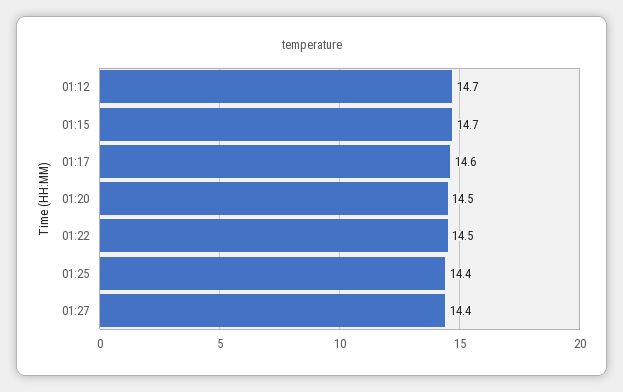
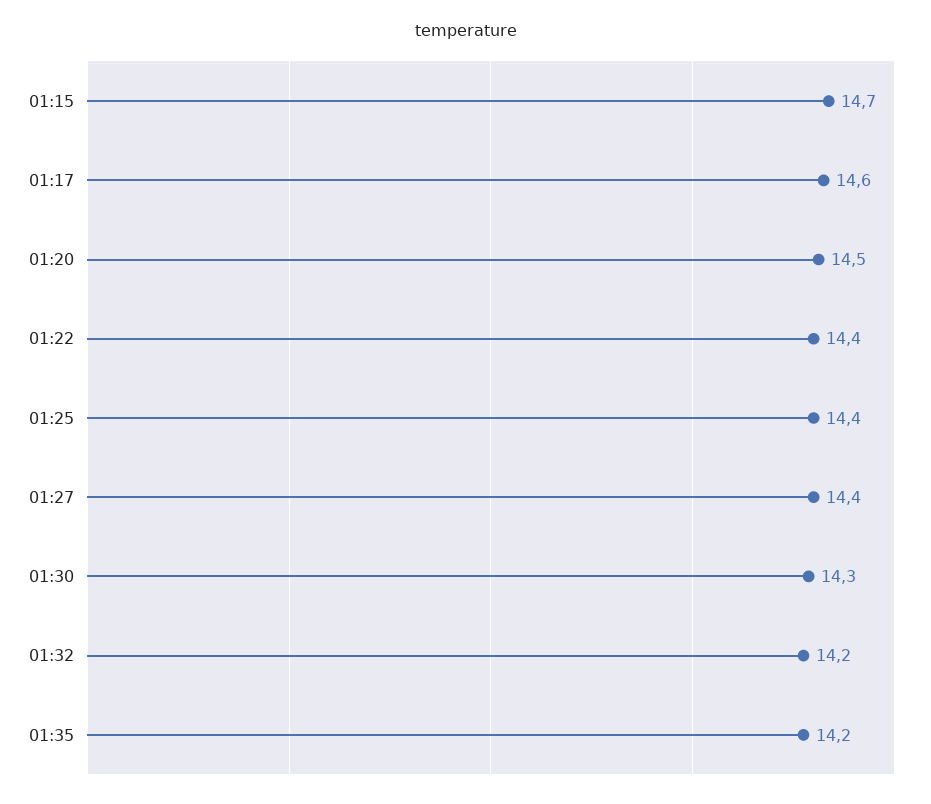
01:12: 14.7 -> none
01:22: 14.5 -> 14.4
01:30: none -> 14.3
01:32: none -> 14.2
01:35: none -> 14.2

